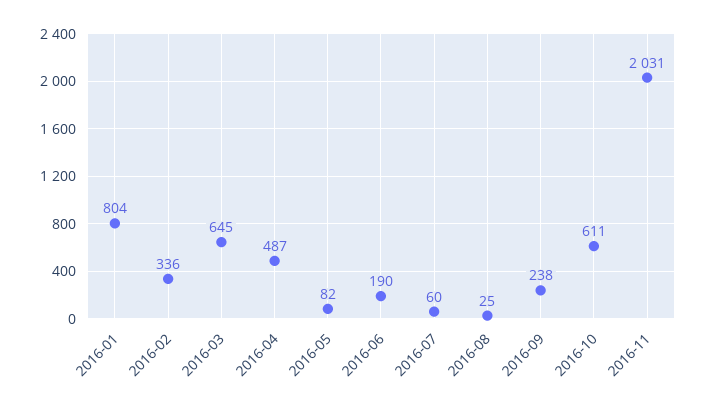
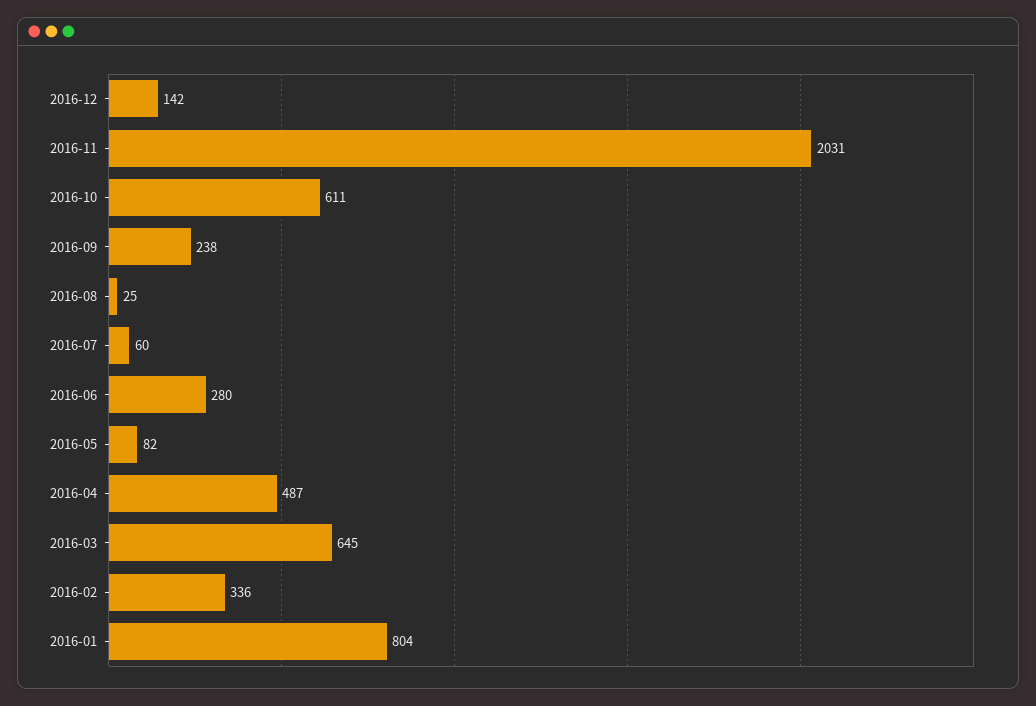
2016-06: 190 -> 280
2016-12: none -> 142

